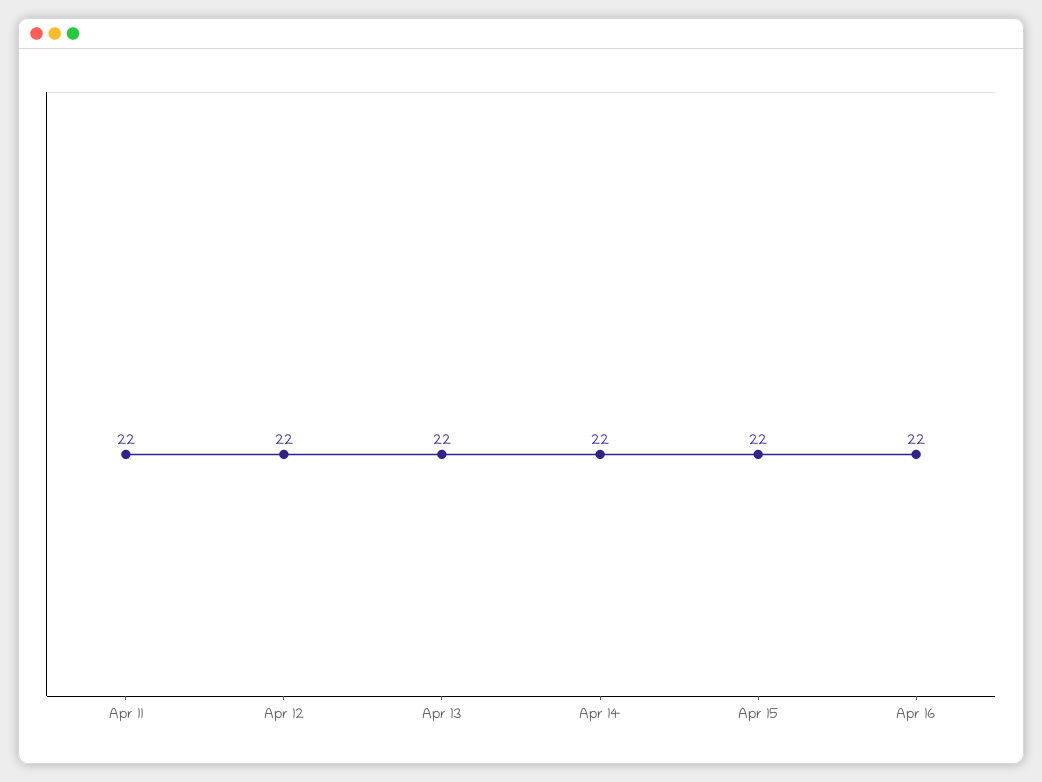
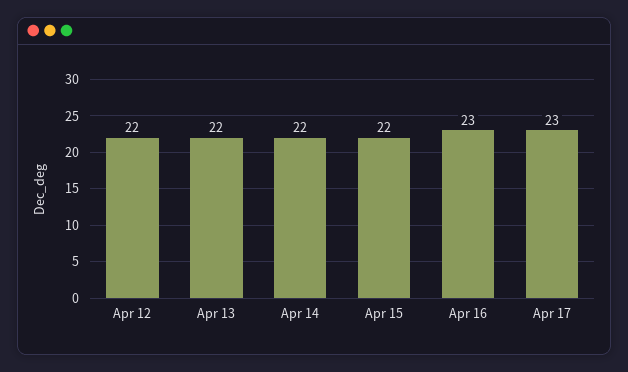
Apr 11: 22 -> none
Apr 16: 22 -> 23
Apr 17: none -> 23

